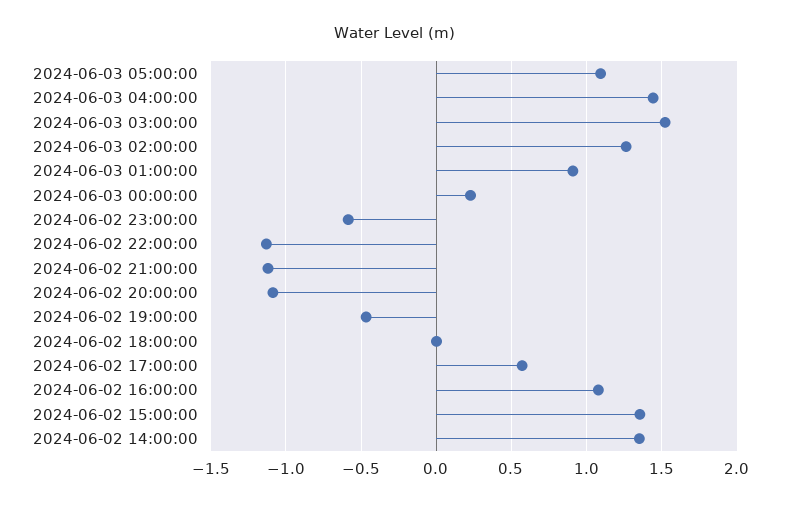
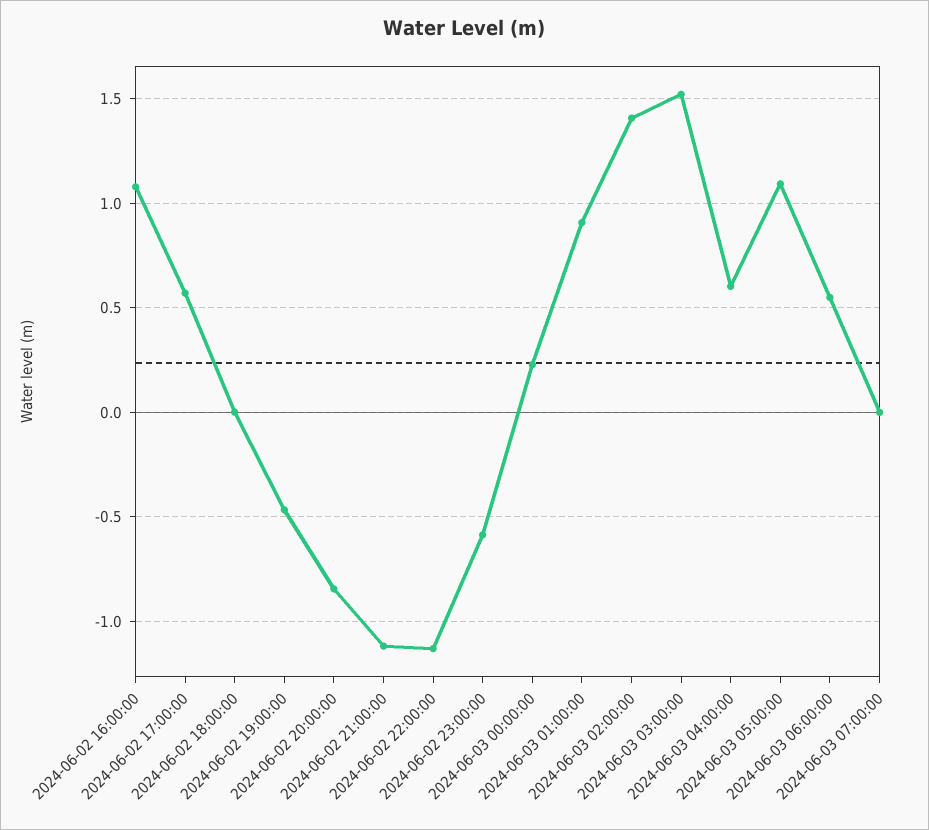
2024-06-03 04:00:00: 1.45 -> 0.6
2024-06-03 02:00:00: 1.25 -> 1.4
2024-06-02 20:00:00: -1.1 -> -0.85
2024-06-02 15:00:00: 1.35 -> none
2024-06-02 14:00:00: 1.35 -> none
2024-06-03 06:00:00: none -> 0.55
2024-06-03 07:00:00: none -> 0

